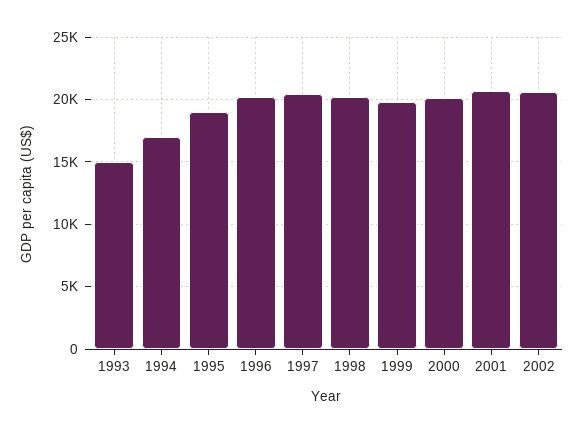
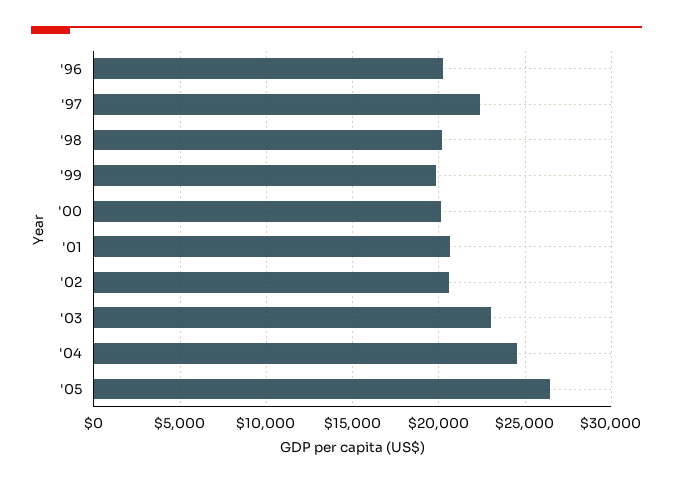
1993: 15000 -> none
1994: 17000 -> none
1995: 19000 -> none
1997: 20500 -> 22500
'03: none -> 23000
'04: none -> 24500
'05: none -> 26500

